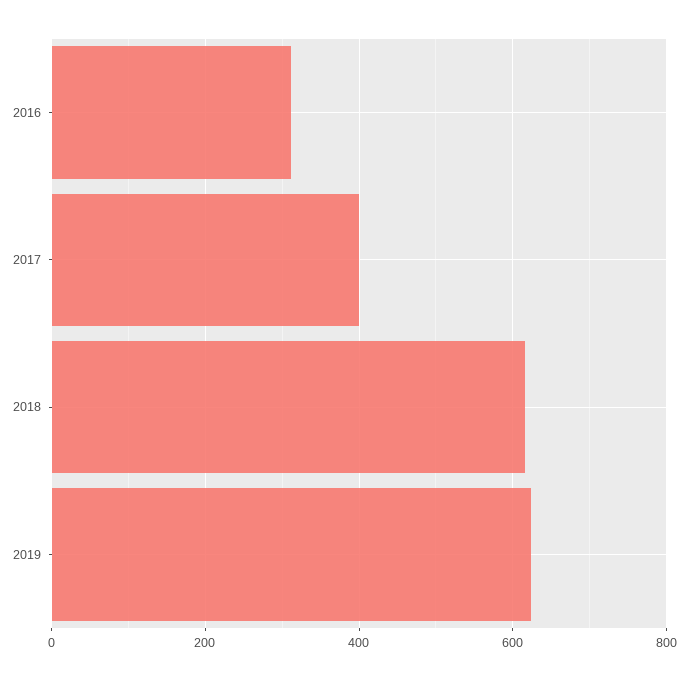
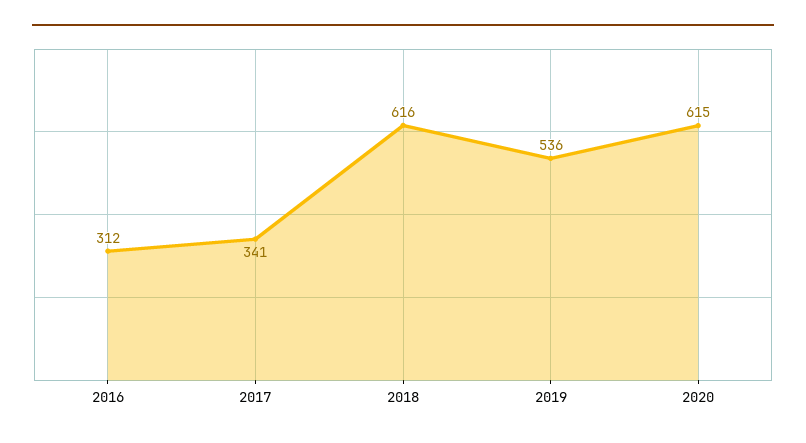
2017: 400 -> 341
2019: 620 -> 536
2020: none -> 615

